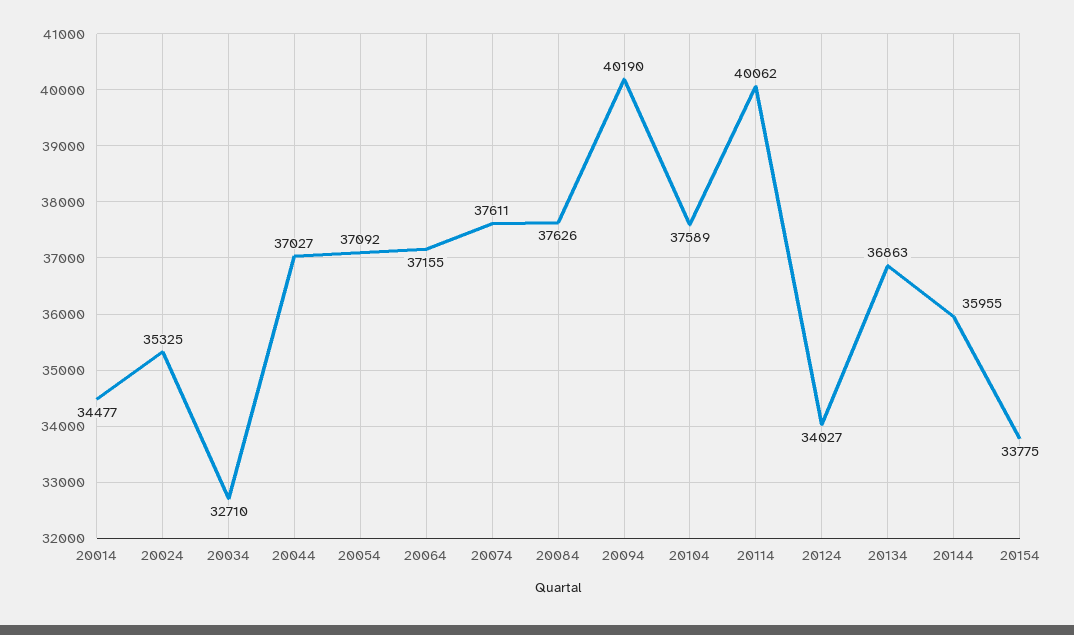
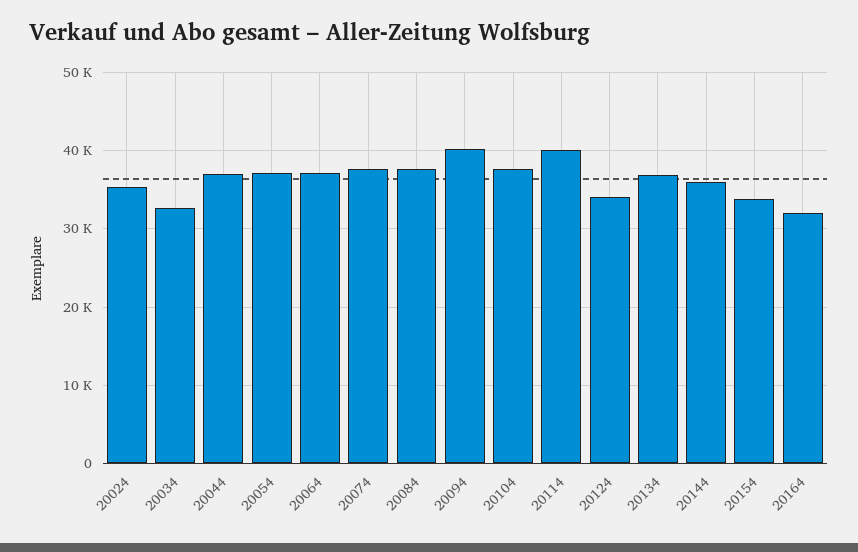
20014: 34477 -> none
20164: none -> 32000

